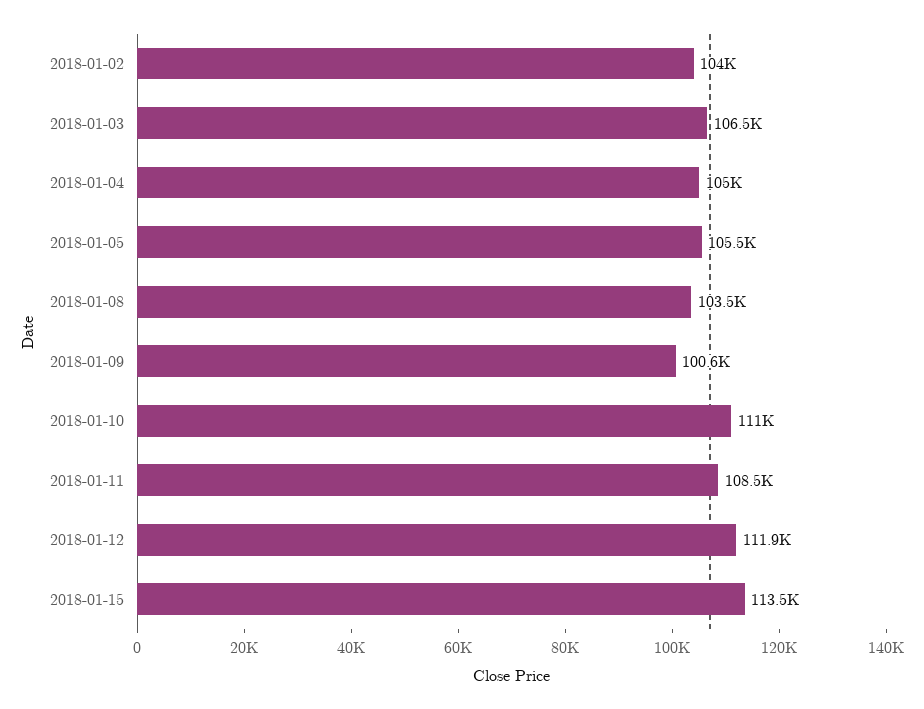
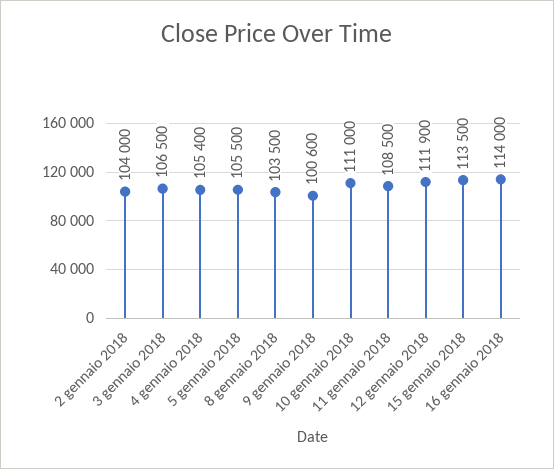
2018-01-04: 105000 -> 105400
16 gennaio 2018: none -> 114000

